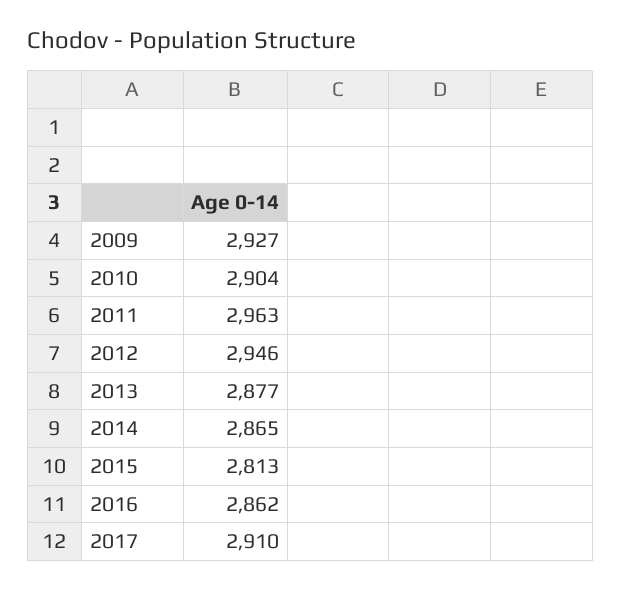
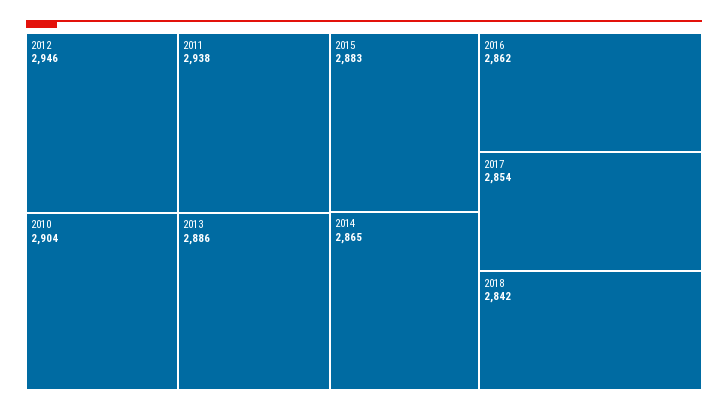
2009: 2927 -> none
2011: 2963 -> 2938
2013: 2877 -> 2886
2015: 2813 -> 2883
2017: 2910 -> 2854
2018: none -> 2842

